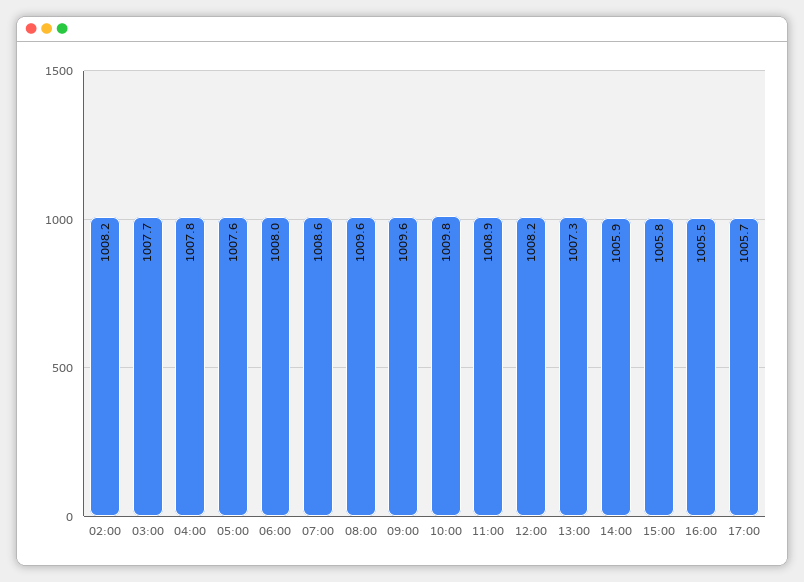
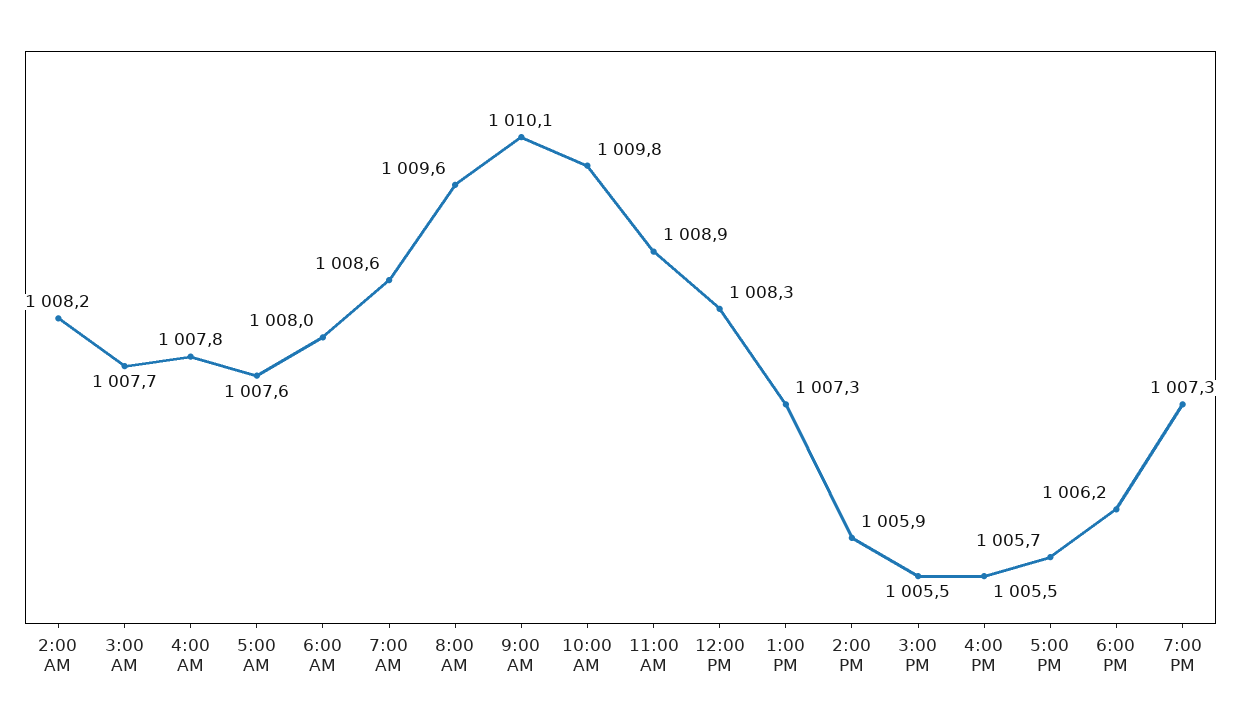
09:00: 1009.6 -> 1010.1
12:00: 1008.2 -> 1008.3
15:00: 1005.8 -> 1005.5
6:00 PM: none -> 1006.2
7:00 PM: none -> 1007.3

